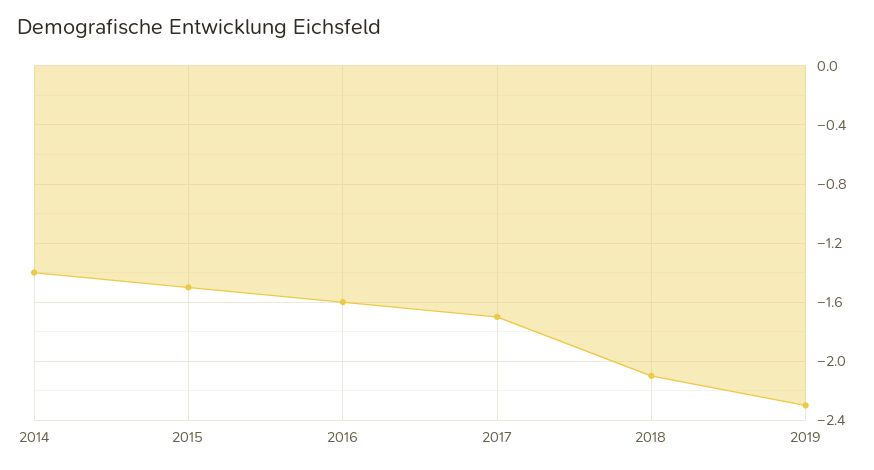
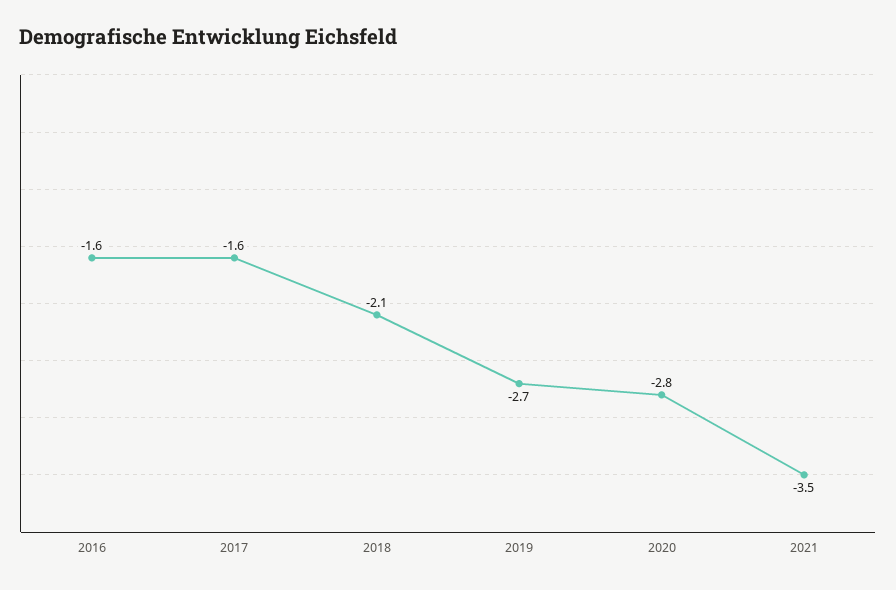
2014: -1.4 -> none
2015: -1.5 -> none
2017: -1.7 -> -1.6
2019: -2.3 -> -2.7
2020: none -> -2.8
2021: none -> -3.5

